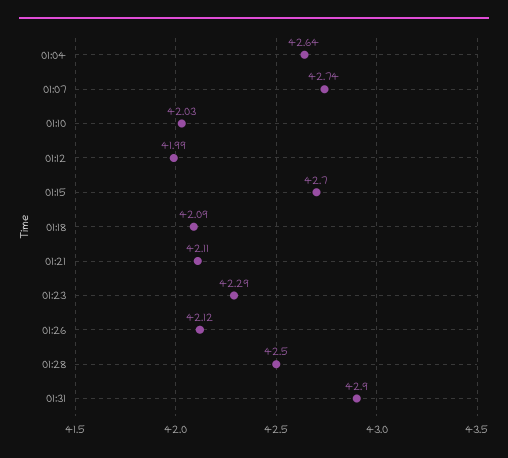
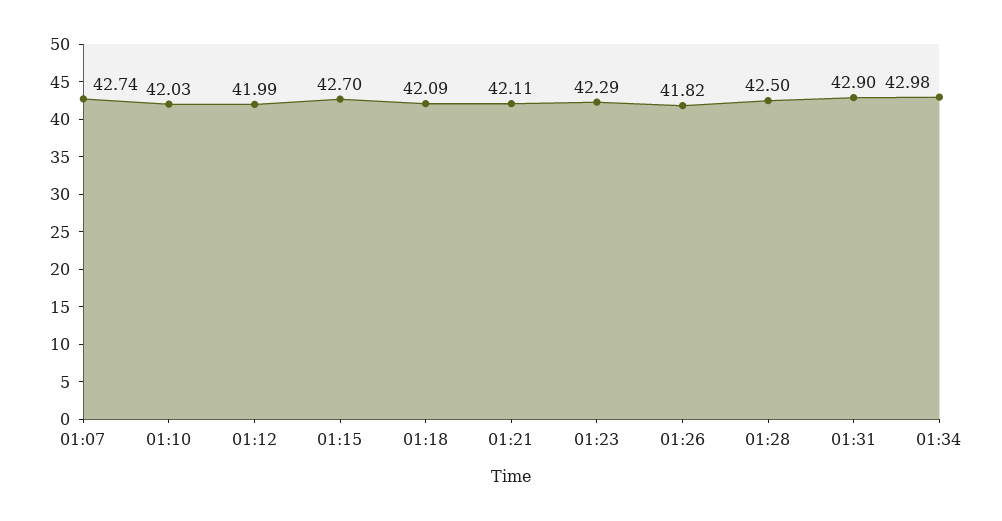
01:04: 42.64 -> none
01:26: 42.12 -> 41.82
01:34: none -> 42.98

